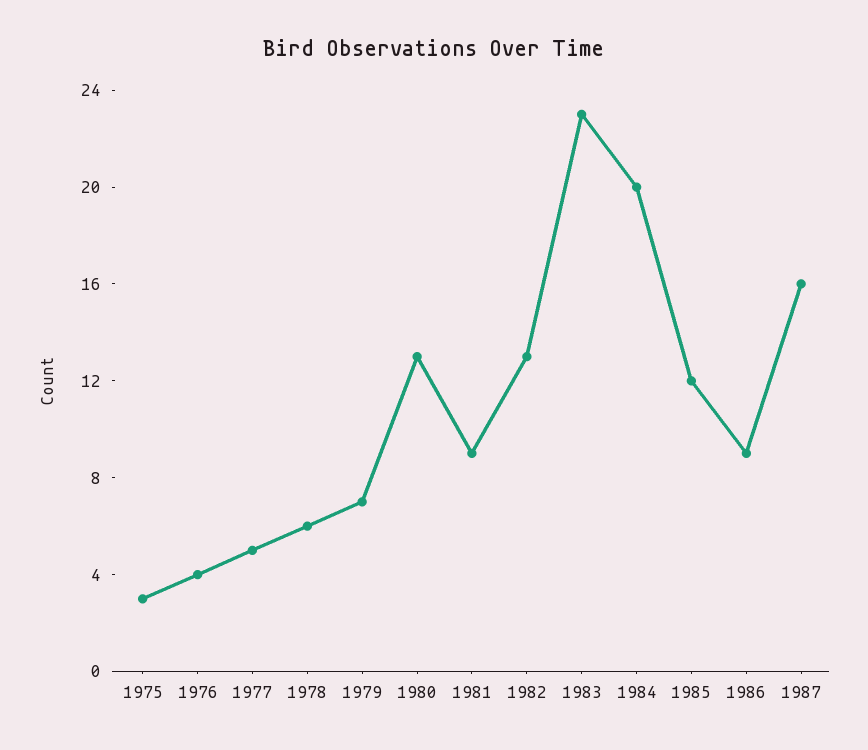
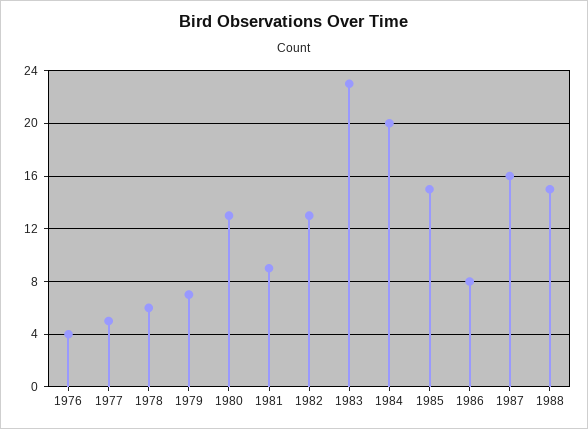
1975: 3 -> none
1985: 12 -> 15
1986: 9 -> 8
1988: none -> 15

